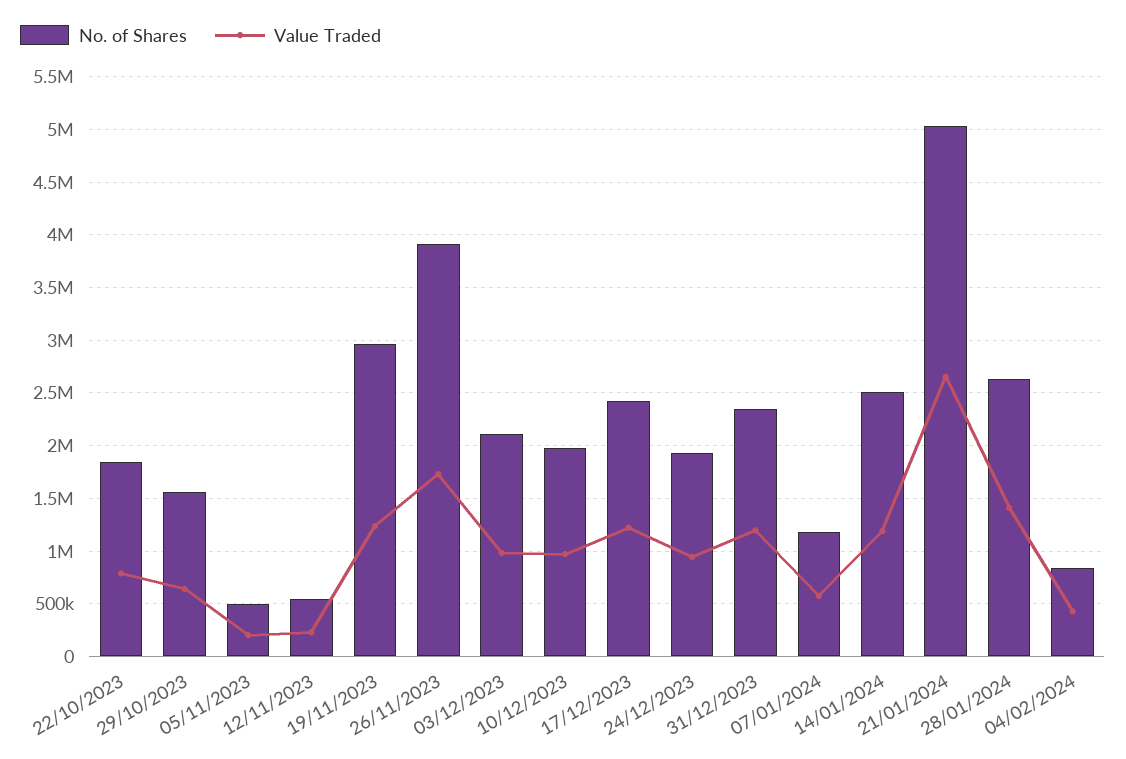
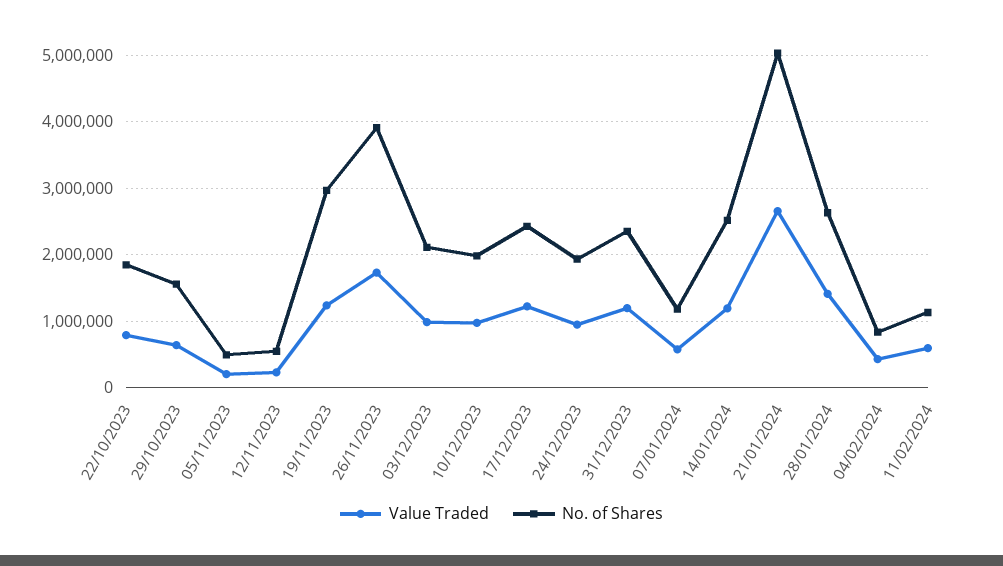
Value Traded, 11/02/2024: none -> 600000
No. of Shares, 11/02/2024: none -> 1100000

